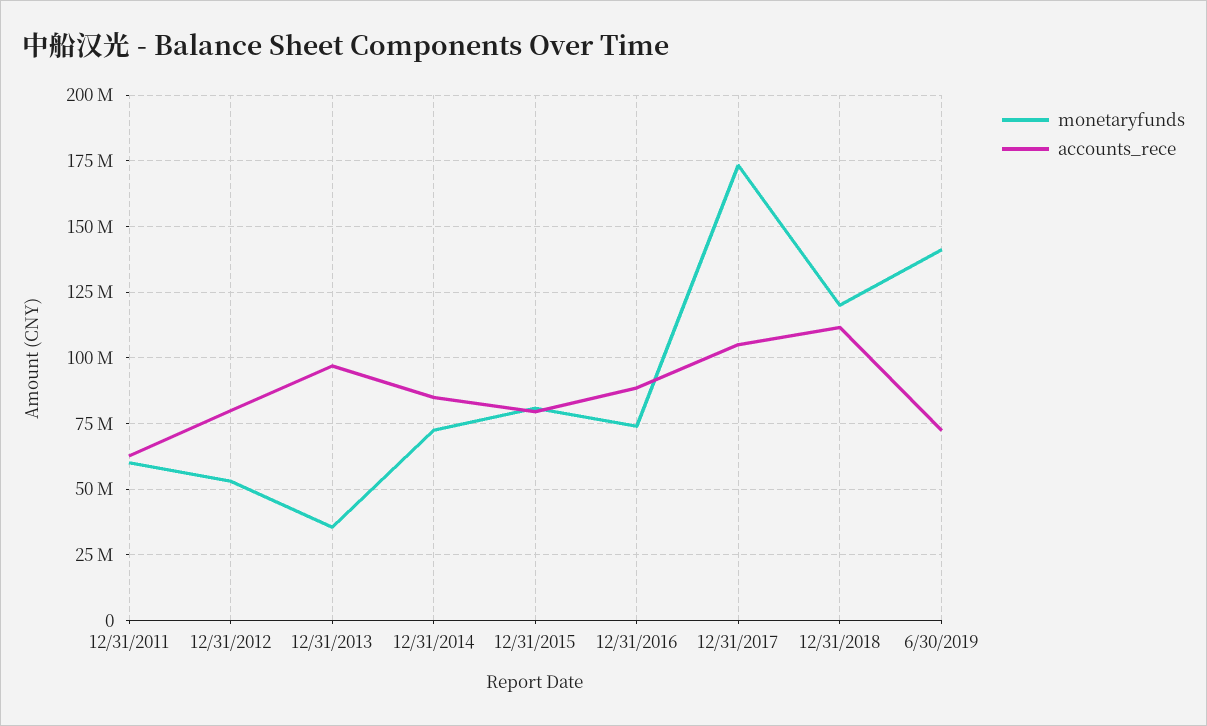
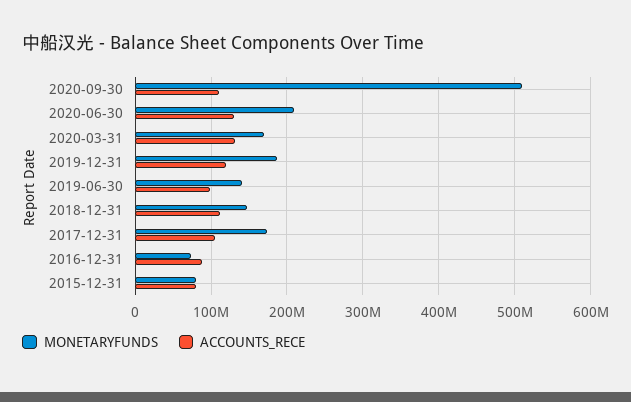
monetaryfunds, 12/31/2011: 60000000 -> none
accounts_rece, 12/31/2011: 62500000 -> none
monetaryfunds, 12/31/2012: 52500000 -> none
accounts_rece, 12/31/2012: 80000000 -> none
monetaryfunds, 12/31/2013: 35000000 -> none
accounts_rece, 12/31/2013: 97500000 -> none
monetaryfunds, 12/31/2014: 72500000 -> none
accounts_rece, 12/31/2014: 85000000 -> none
monetaryfunds, 12/31/2018: 120000000 -> 150000000
accounts_rece, 6/30/2019: 72500000 -> 100000000
monetaryfunds, 2020-09-30: none -> 510000000
accounts_rece, 2020-09-30: none -> 110000000
monetaryfunds, 2020-06-30: none -> 210000000
accounts_rece, 2020-06-30: none -> 130000000
monetaryfunds, 2020-03-31: none -> 170000000
accounts_rece, 2020-03-31: none -> 130000000
monetaryfunds, 2019-12-31: none -> 190000000
accounts_rece, 2019-12-31: none -> 120000000

